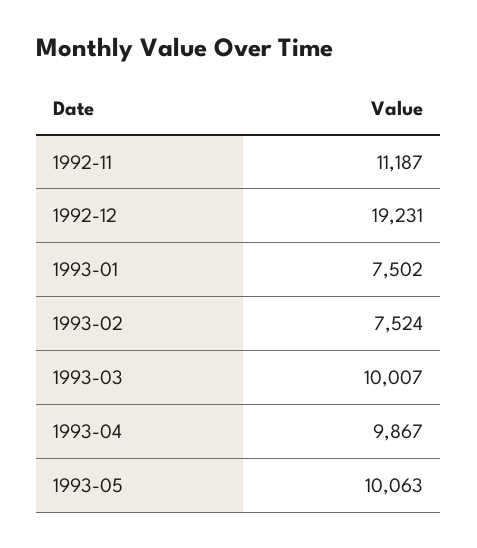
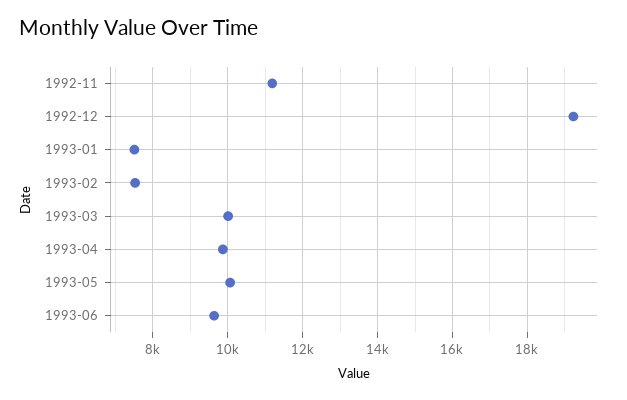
1993-06: none -> 9600

